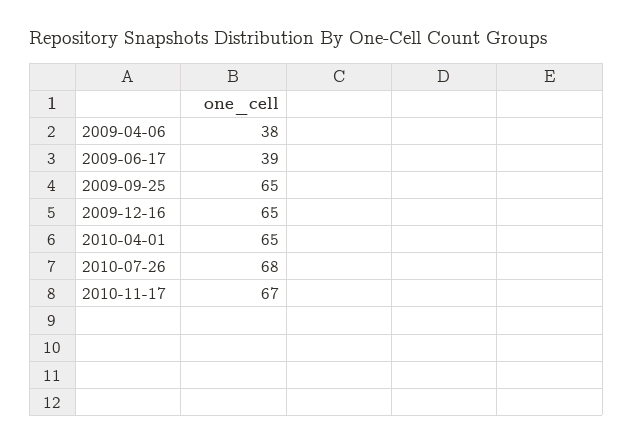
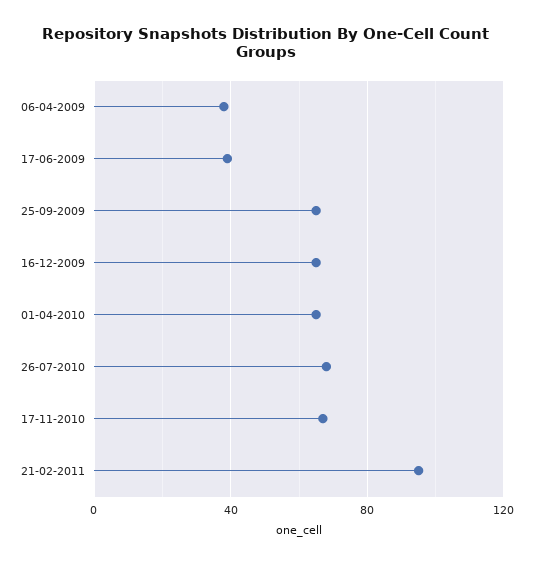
21-02-2011: none -> 95

